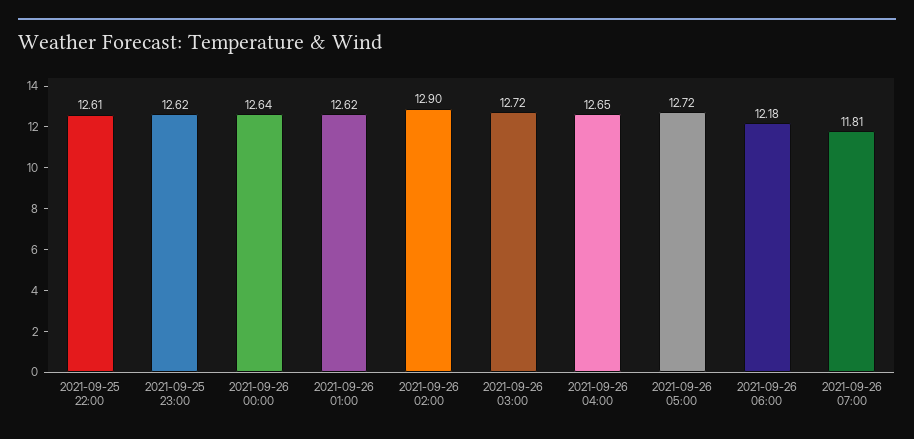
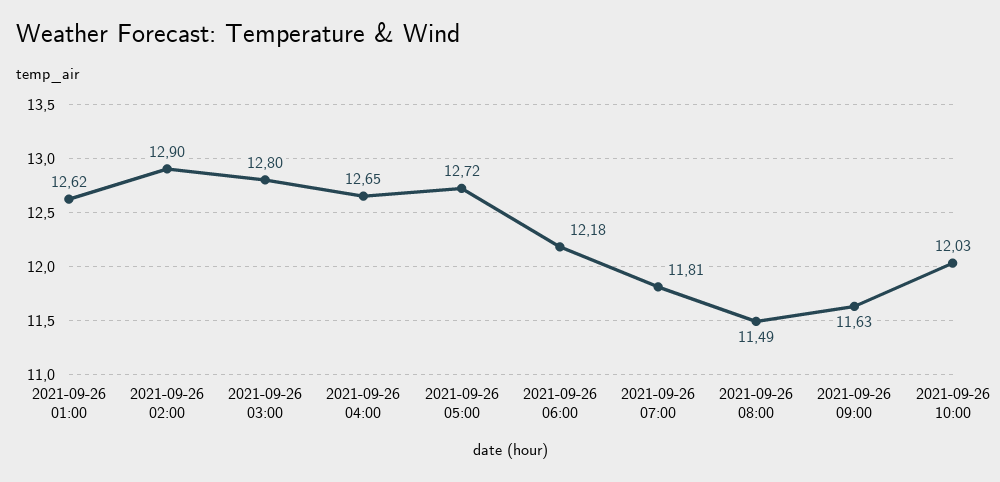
2021-09-25 22:00: 12.61 -> none
2021-09-25 23:00: 12.62 -> none
2021-09-26 00:00: 12.64 -> none
2021-09-26 03:00: 12.72 -> 12.8
2021-09-26 08:00: none -> 11.49
2021-09-26 09:00: none -> 11.63
2021-09-26 10:00: none -> 12.03

